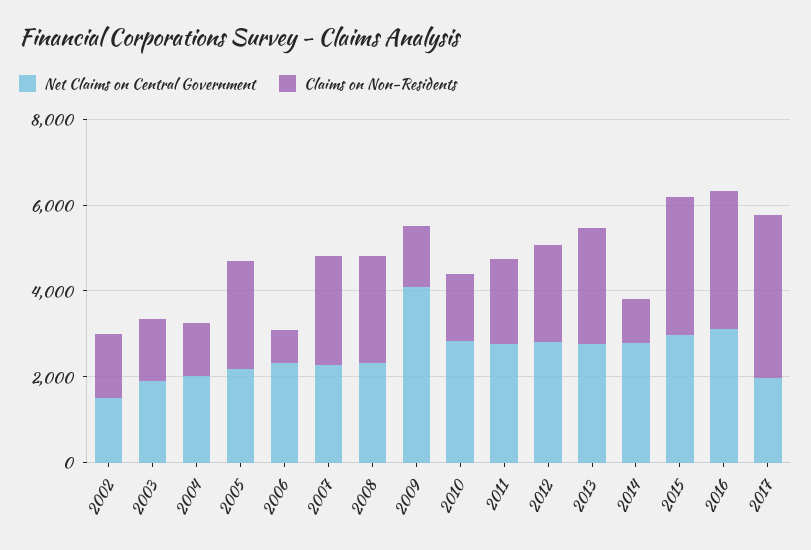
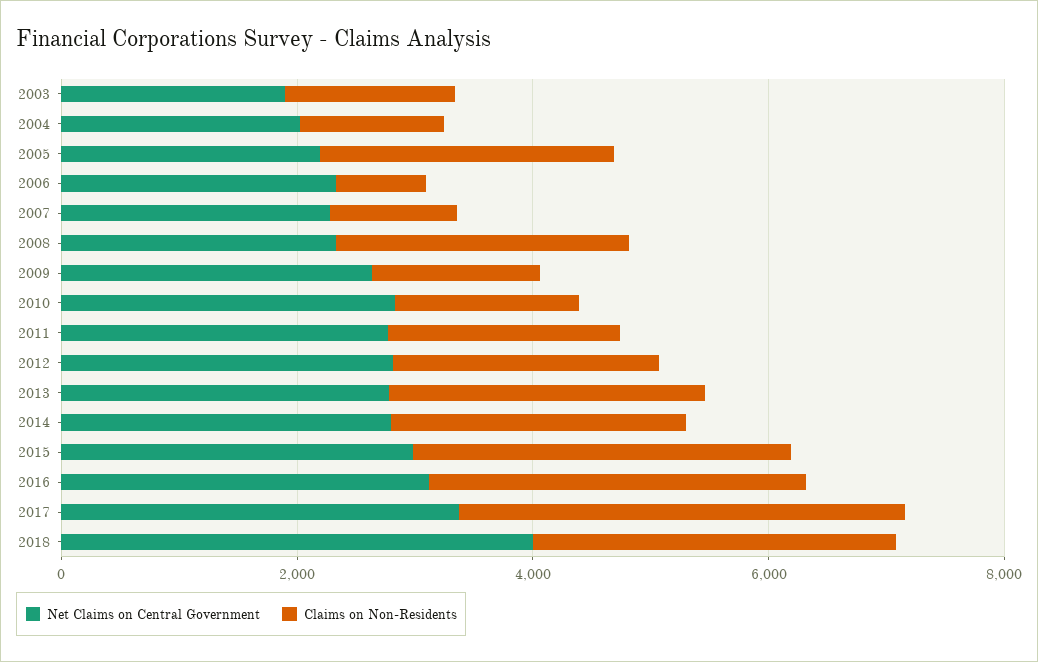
Net Claims on Central Government, 2002: 1500 -> none
Claims on Non-Residents, 2002: 1500 -> none
Claims on Non-Residents, 2007: 2500 -> 1000
Net Claims on Central Government, 2009: 4000 -> 2500
Claims on Non-Residents, 2014: 1000 -> 2500
Net Claims on Central Government, 2017: 2000 -> 3500
Net Claims on Central Government, 2018: none -> 4000
Claims on Non-Residents, 2018: none -> 3000

